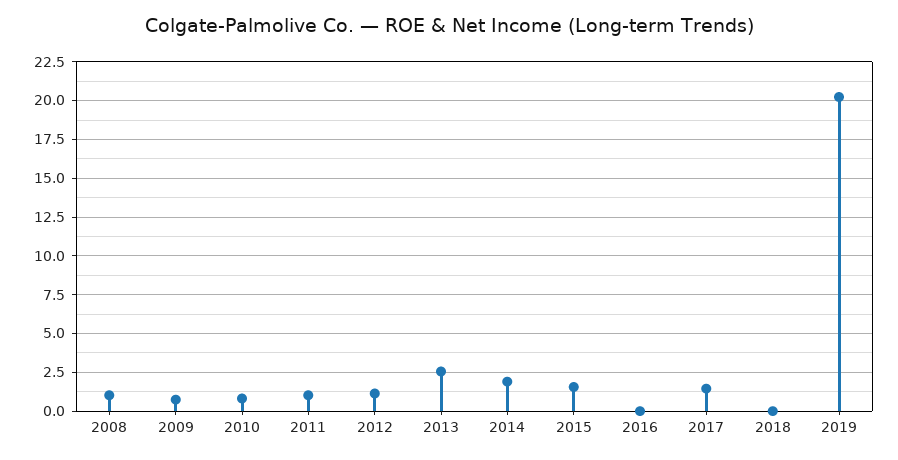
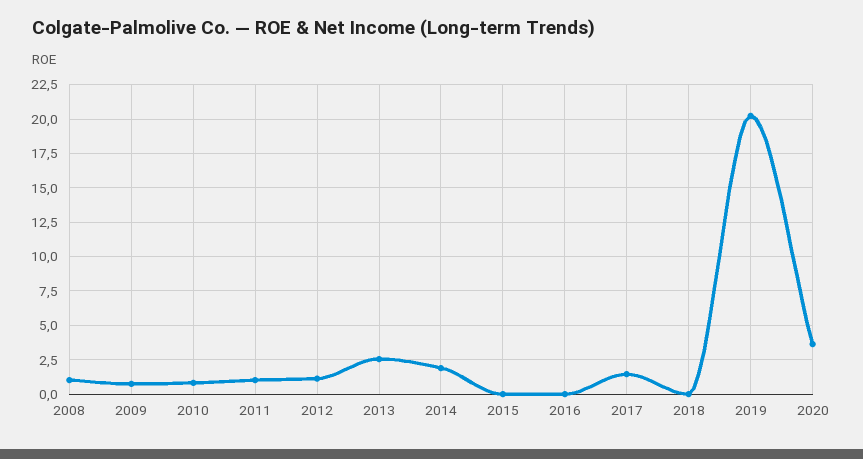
2015: 1.5 -> 0
2020: none -> 3.5

